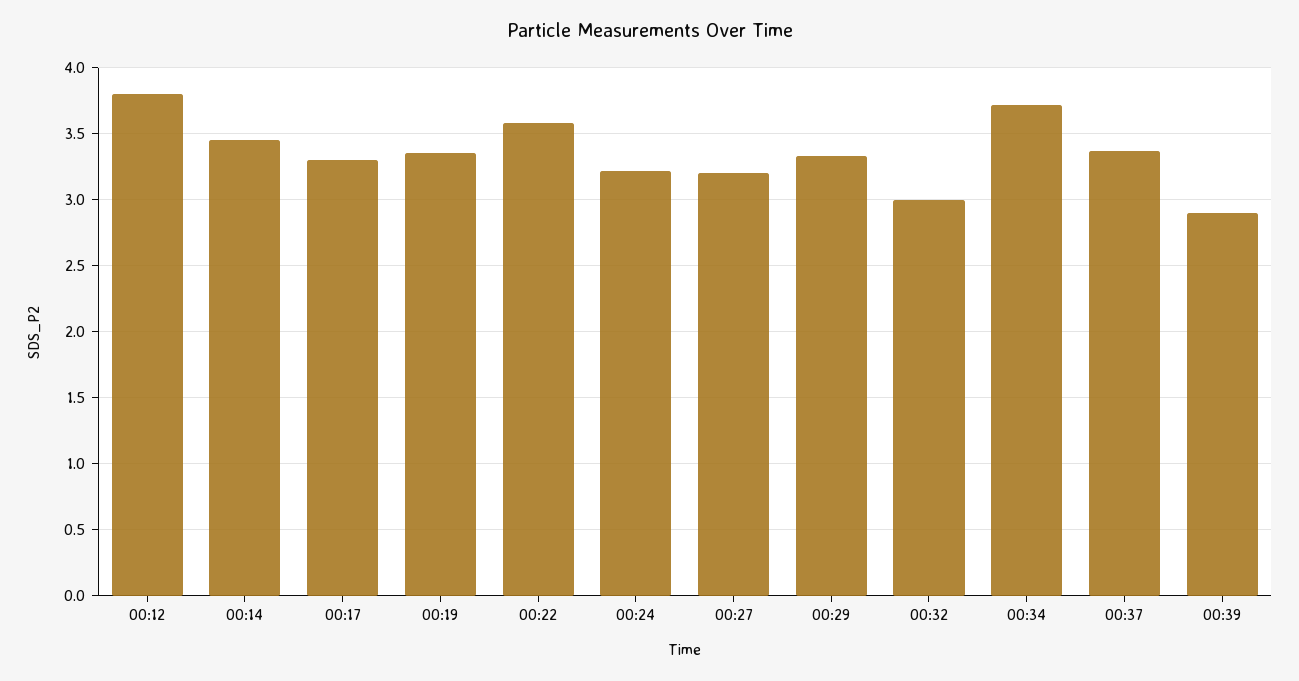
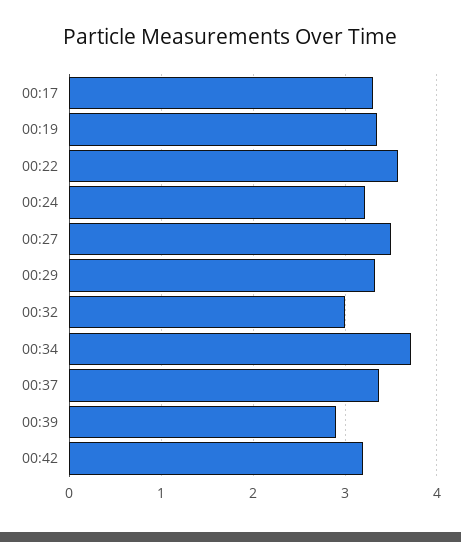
00:12: 3.8 -> none
00:14: 3.45 -> none
00:27: 3.2 -> 3.5
00:42: none -> 3.2

